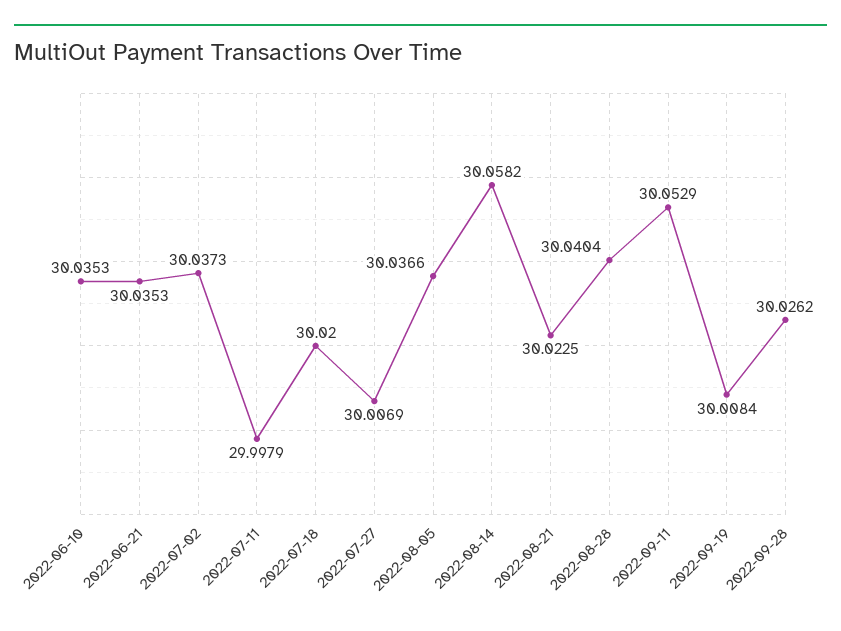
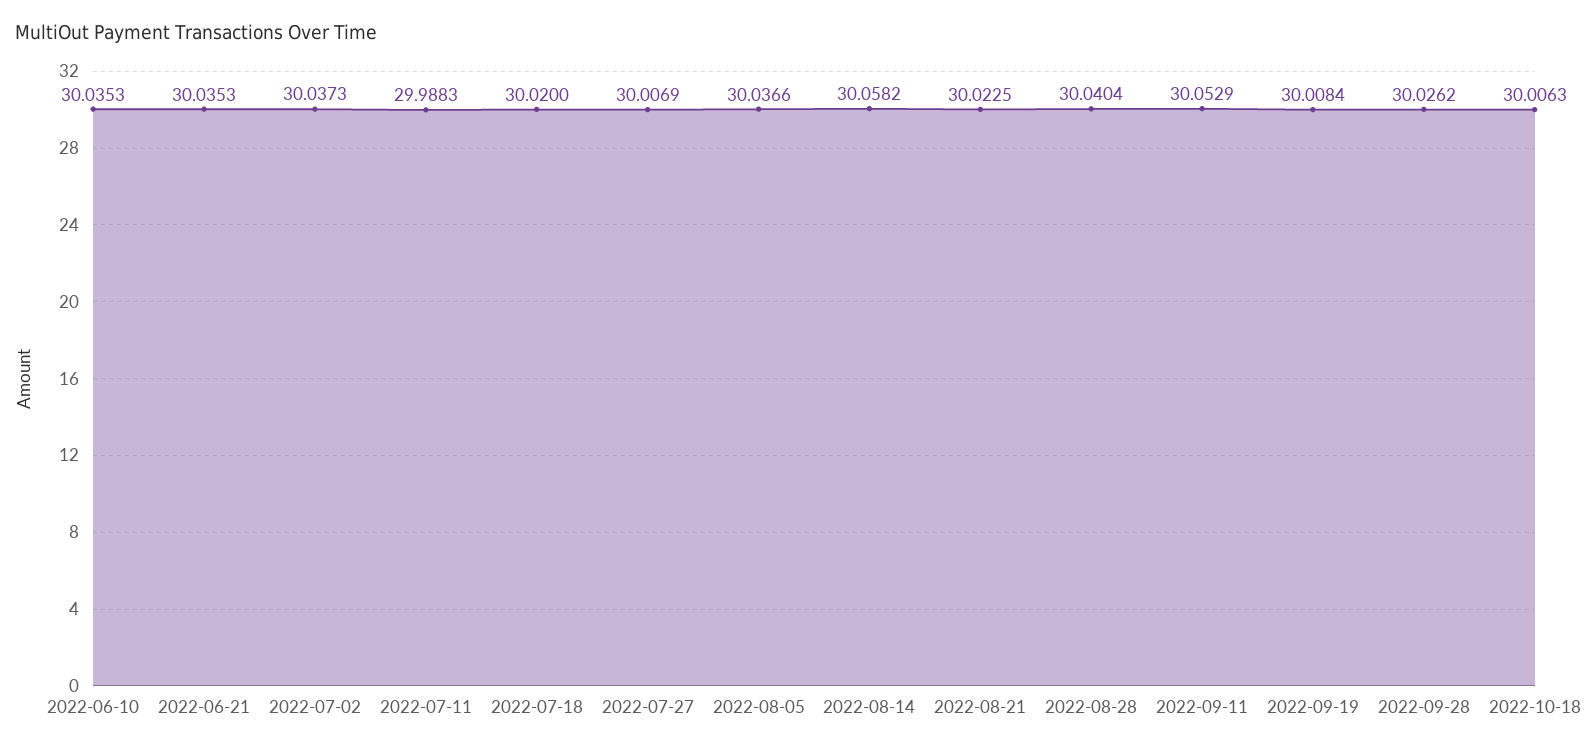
2022-07-11: 29.9979 -> 29.9883
2022-10-18: none -> 30.0063

